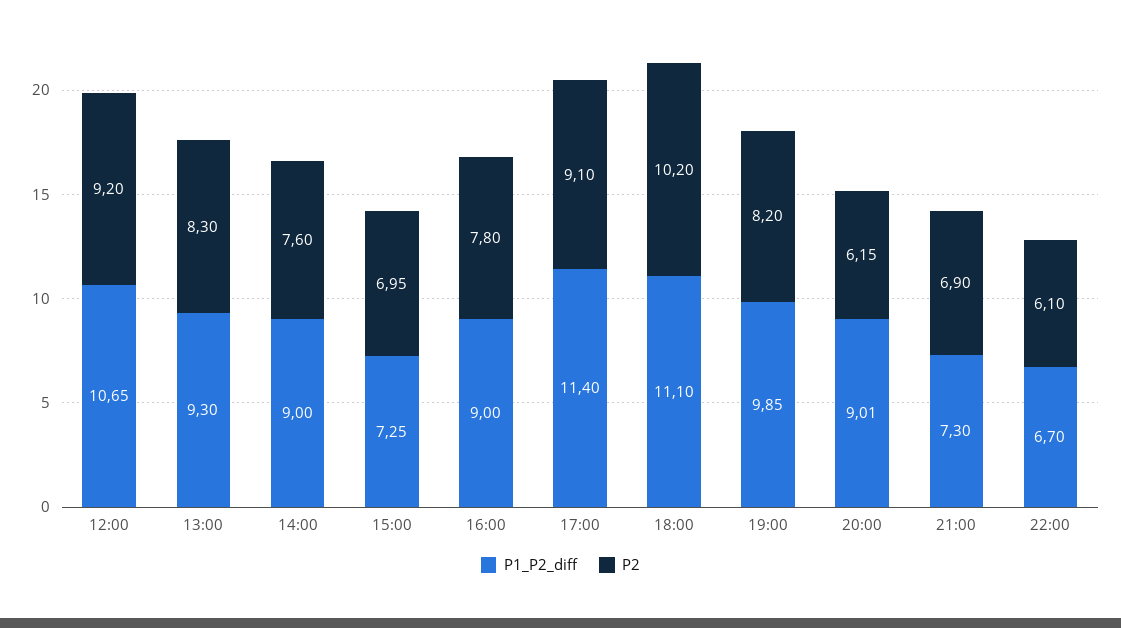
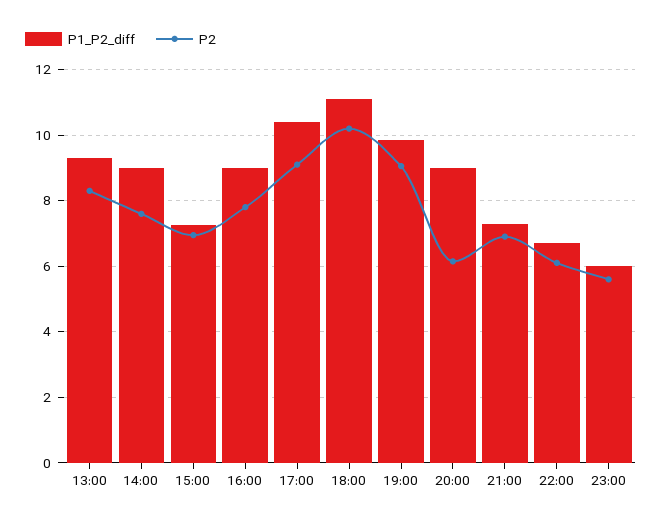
P1_P2_diff, 12:00: 10.65 -> none
P2, 12:00: 9.2 -> none
P1_P2_diff, 17:00: 11.4 -> 10.4
P2, 19:00: 8.2 -> 9
P1_P2_diff, 23:00: none -> 6
P2, 23:00: none -> 5.6

